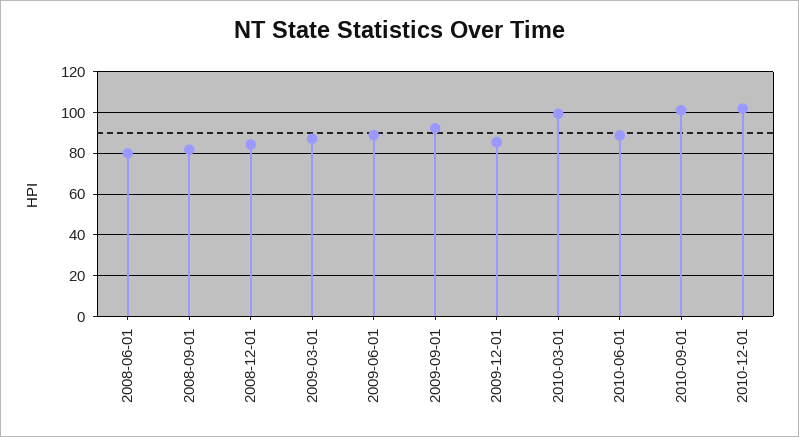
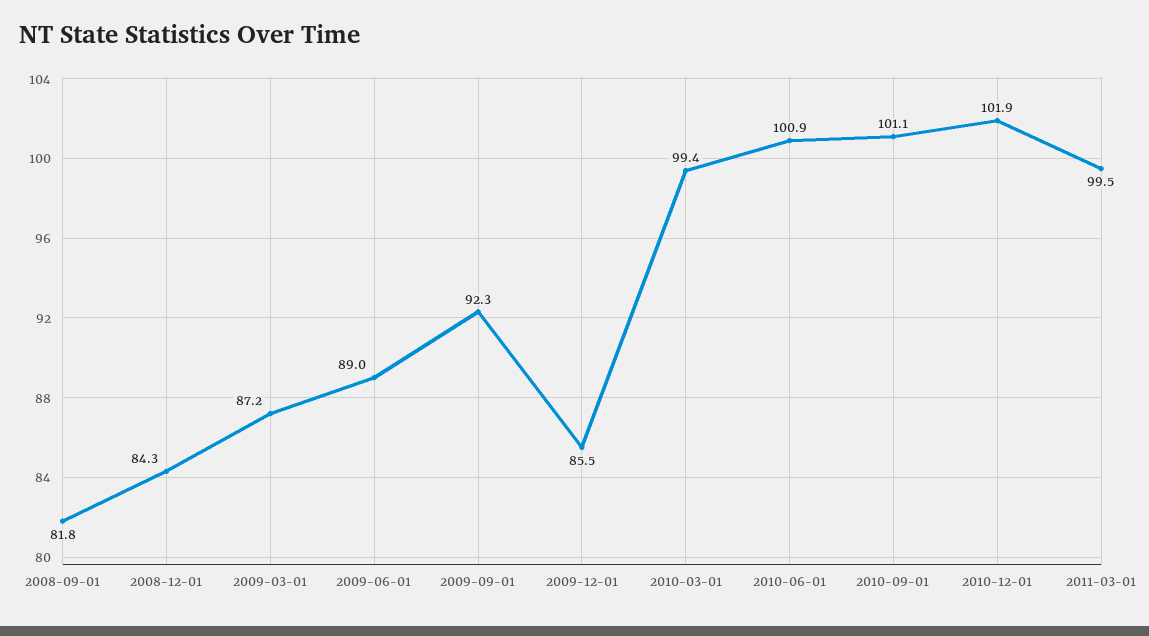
2008-06-01: 80 -> none
2010-06-01: 90 -> 100.9
2011-03-01: none -> 99.5

